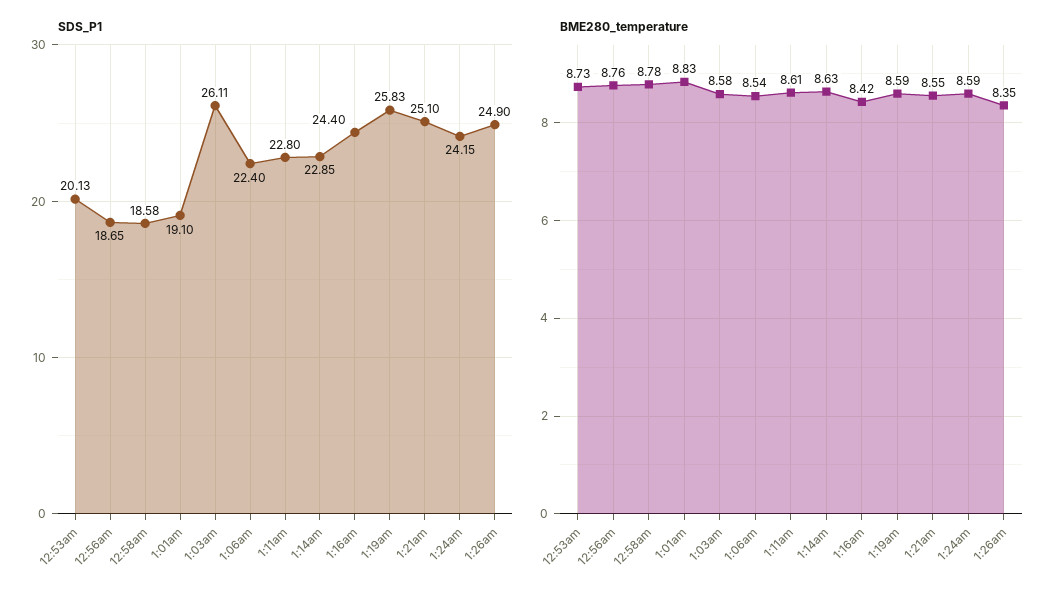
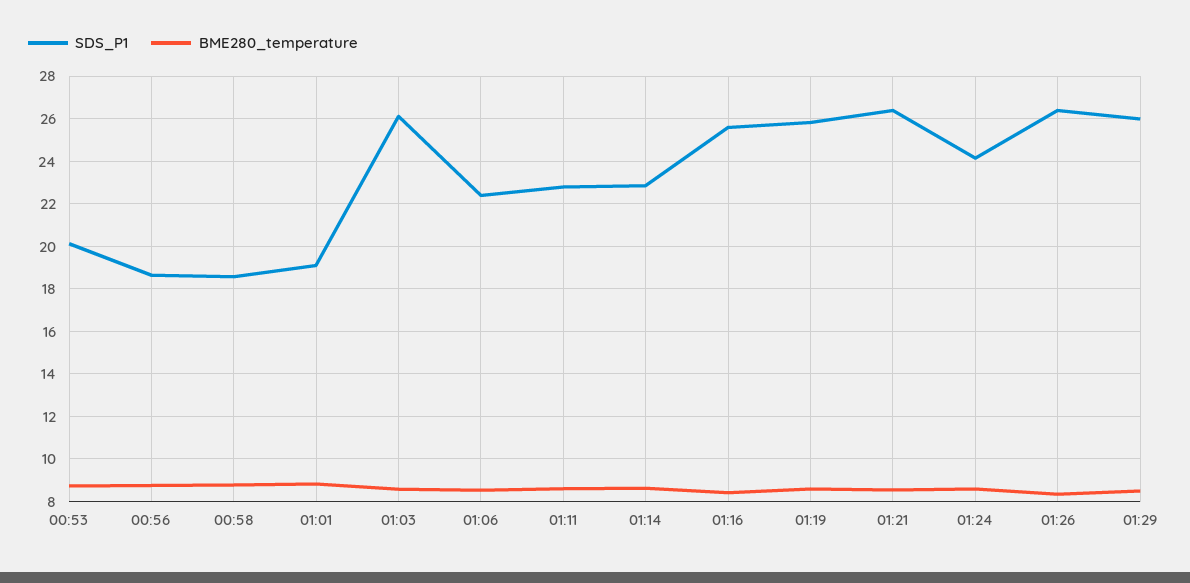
SDS_P1, 1:16am: 24.4 -> 25.5
SDS_P1, 1:21am: 25.1 -> 26.5
SDS_P1, 1:26am: 24.9 -> 26.5
SDS_P1, 01:29: none -> 26
BME280_temperature, 01:29: none -> 8.5

